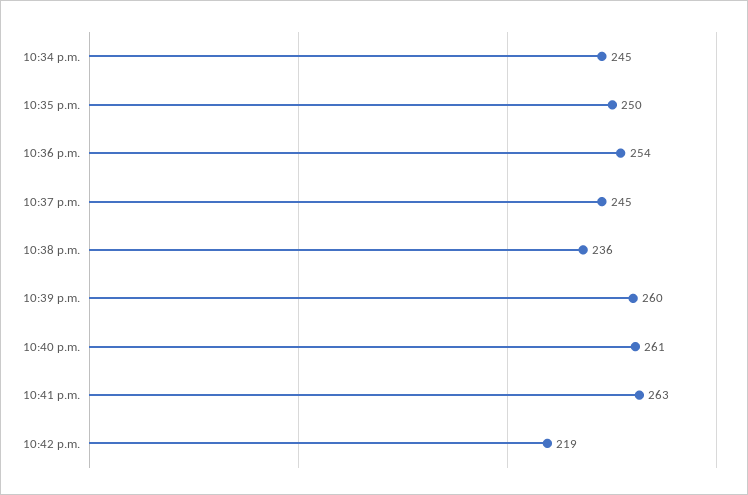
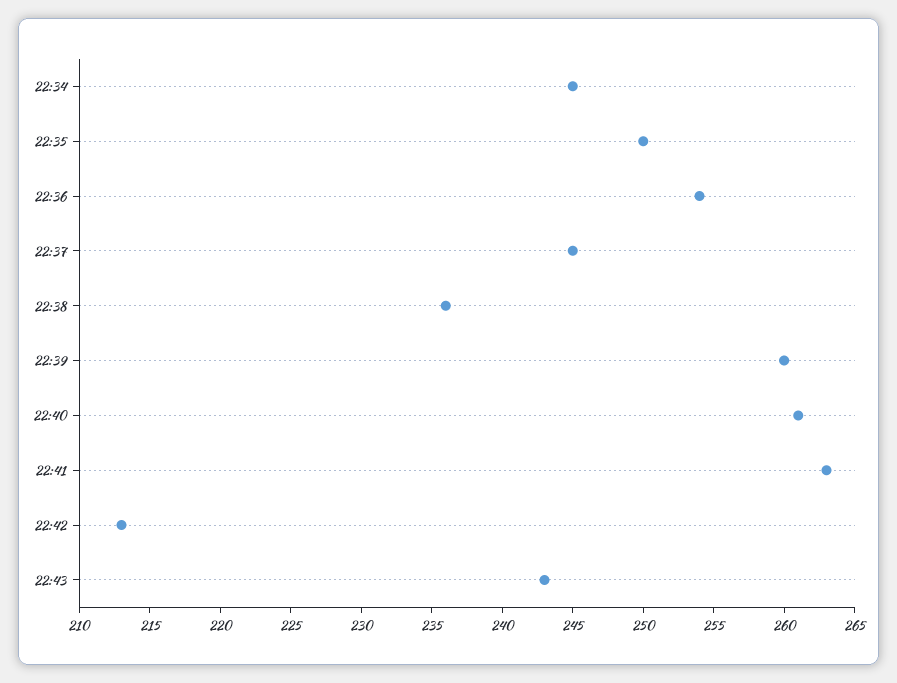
10:42 p.m.: 219 -> 213
22:43: none -> 243

